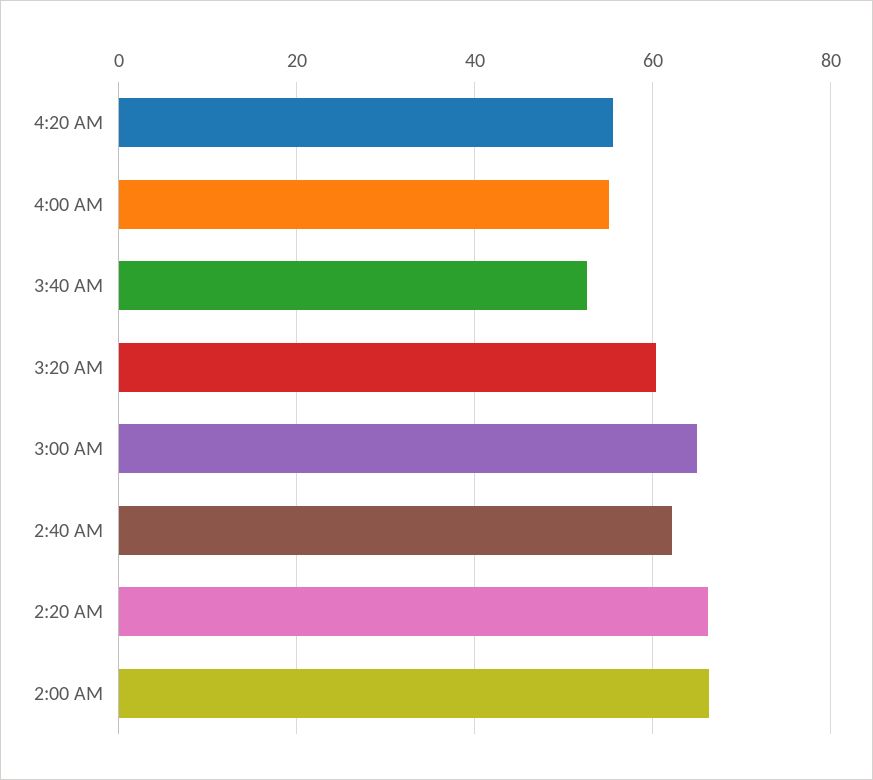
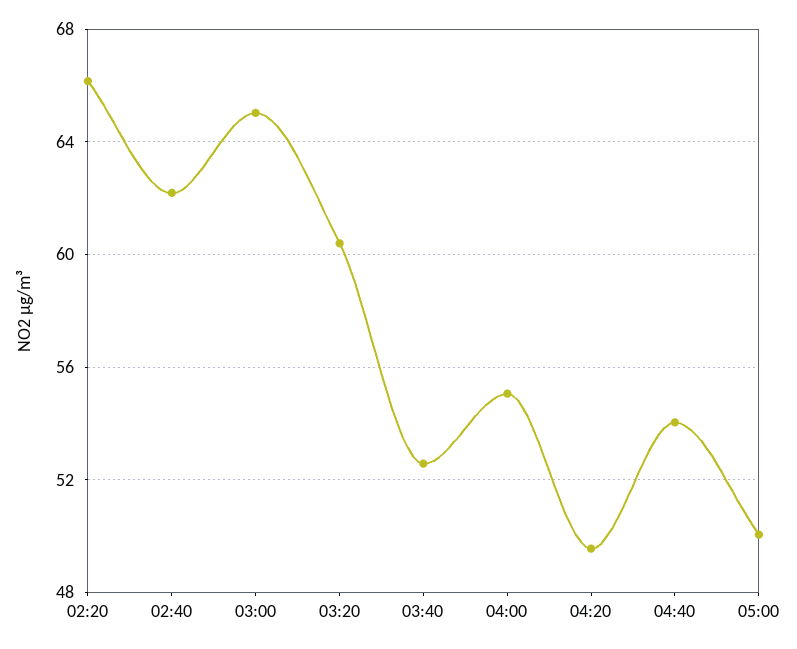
4:20 AM: 56 -> 49.5
2:00 AM: 66 -> none
04:40: none -> 54
05:00: none -> 50

